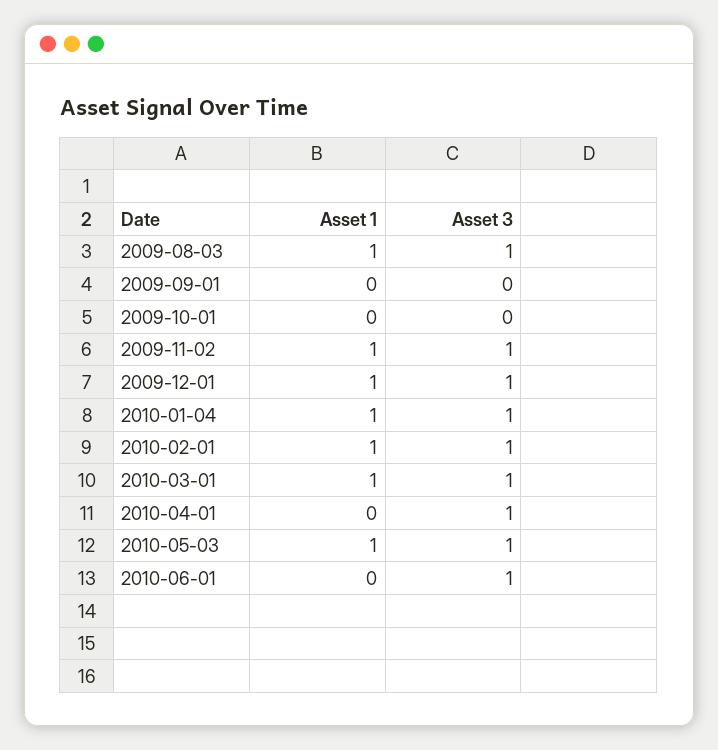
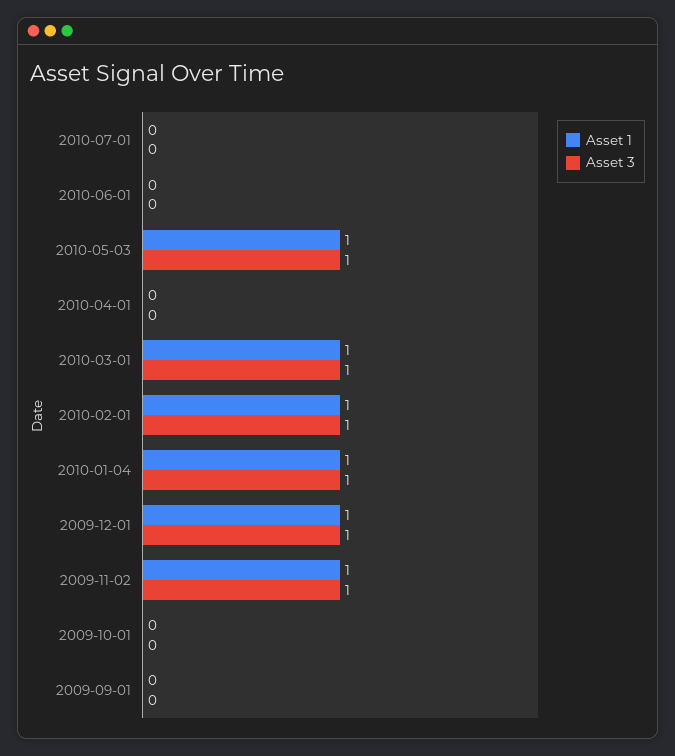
Asset 1, 2009-08-03: 1 -> none
Asset 3, 2009-08-03: 1 -> none
Asset 3, 2010-04-01: 1 -> 0
Asset 3, 2010-06-01: 1 -> 0
Asset 1, 2010-07-01: none -> 0
Asset 3, 2010-07-01: none -> 0

